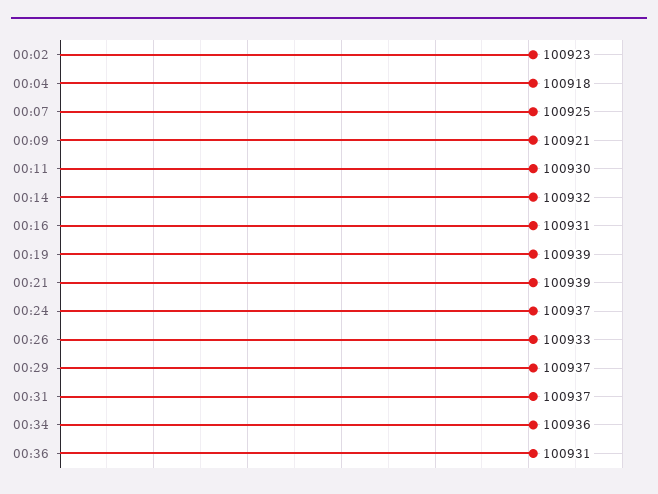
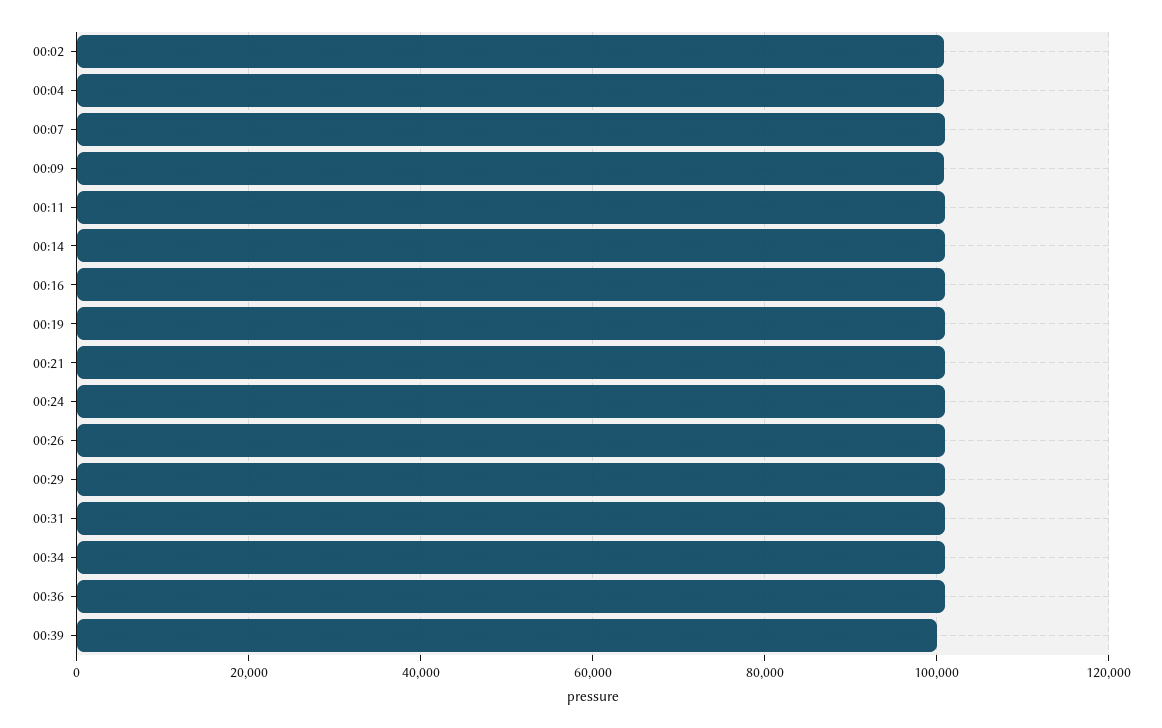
00:39: none -> 100000

